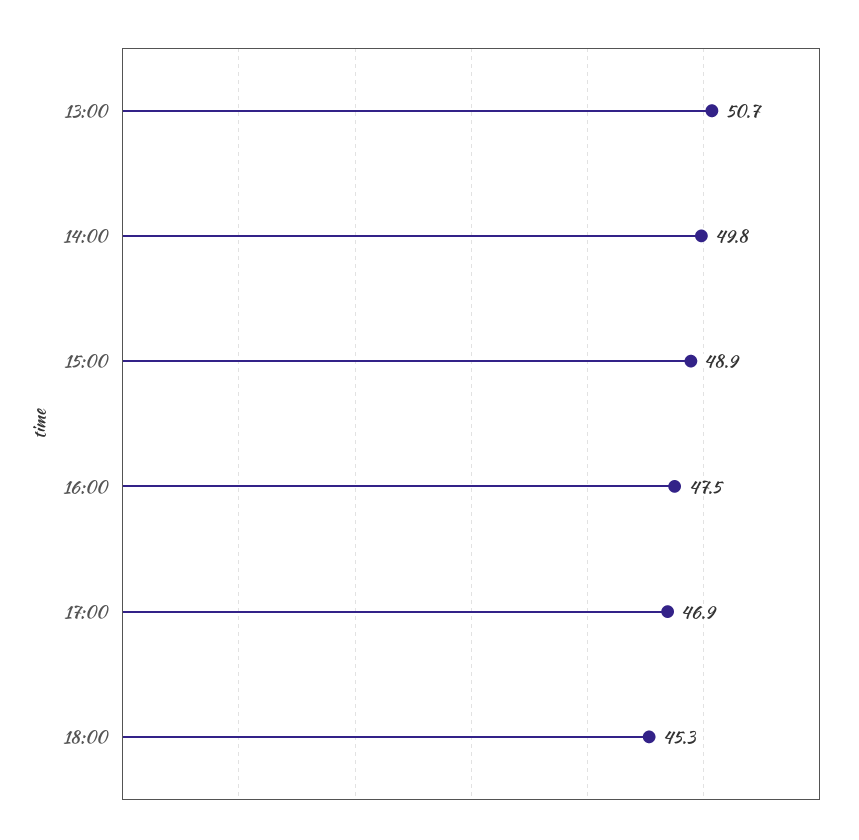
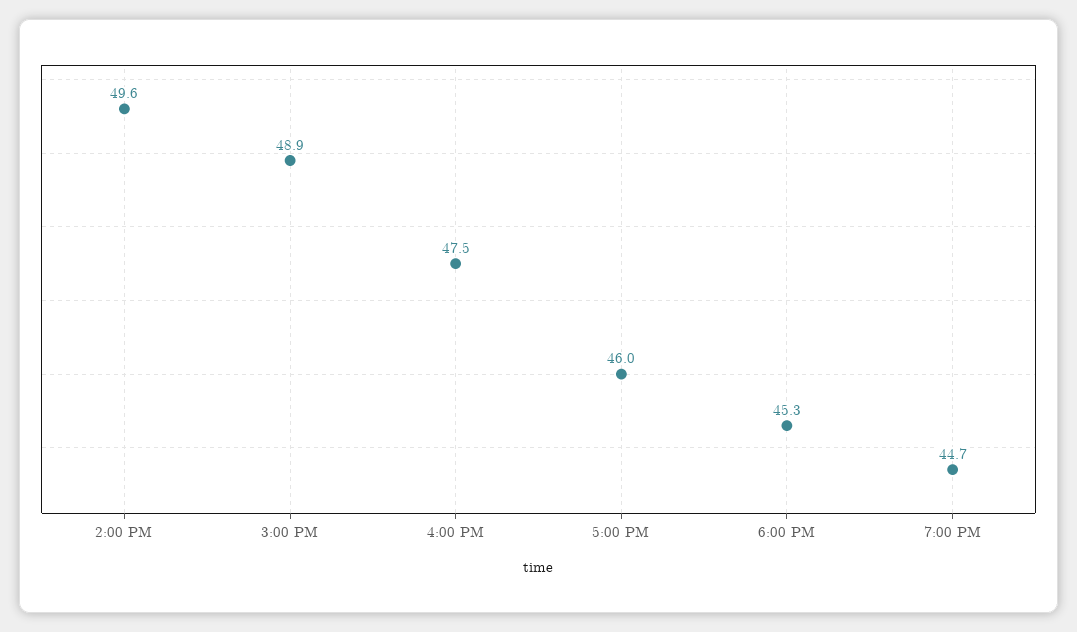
13:00: 50.7 -> none
14:00: 49.8 -> 49.6
17:00: 46.9 -> 46
7:00 PM: none -> 44.7

